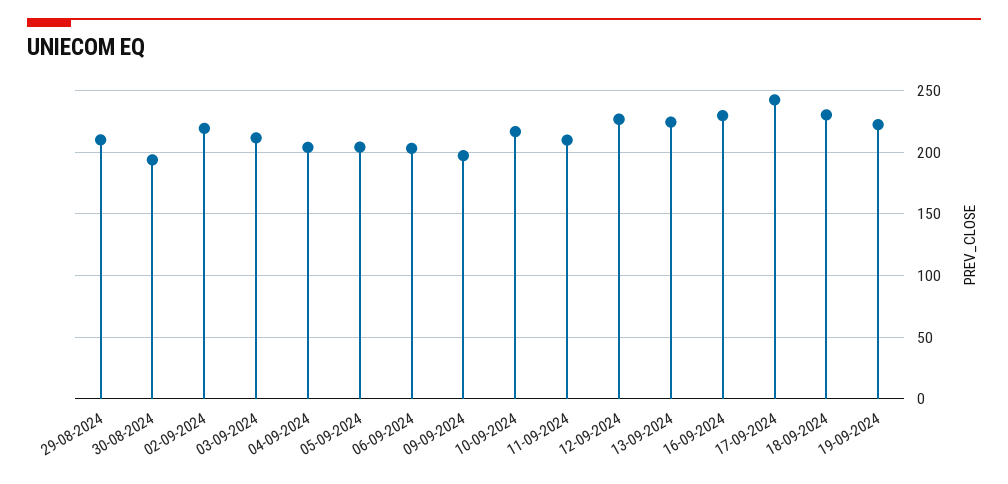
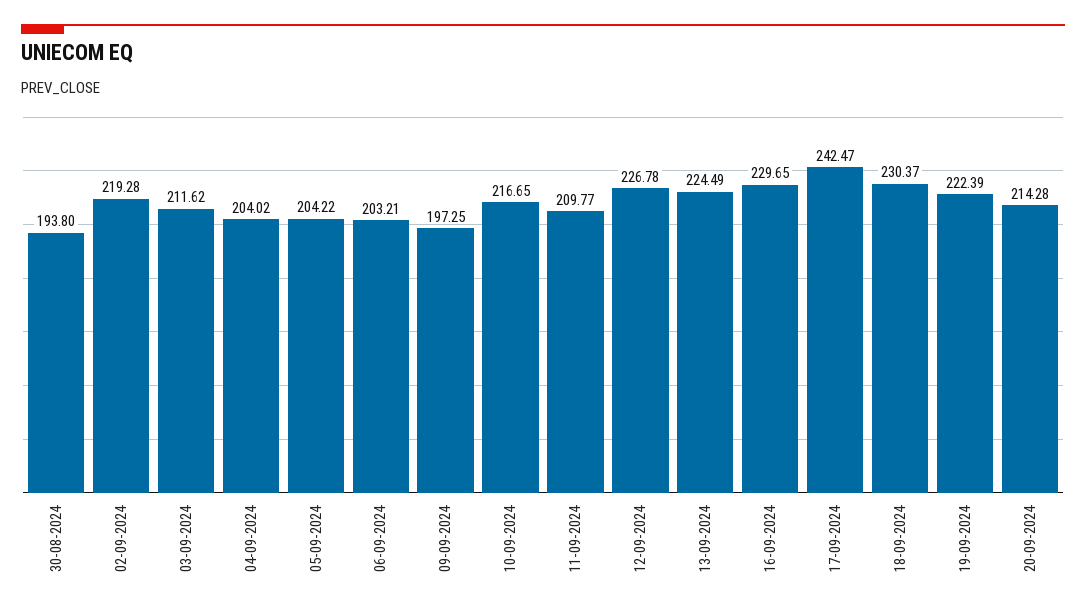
29-08-2024: 210 -> none
20-09-2024: none -> 214.28

